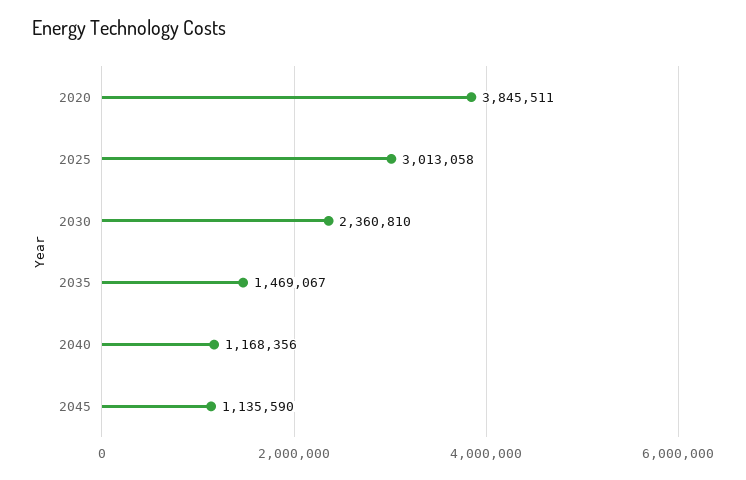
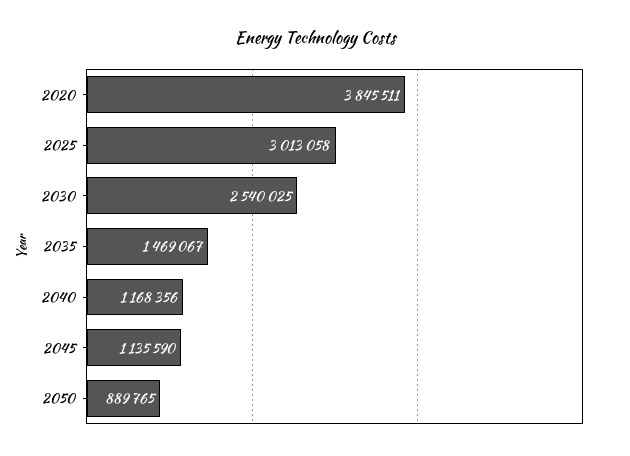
2030: 2360810 -> 2540025
2050: none -> 889765

